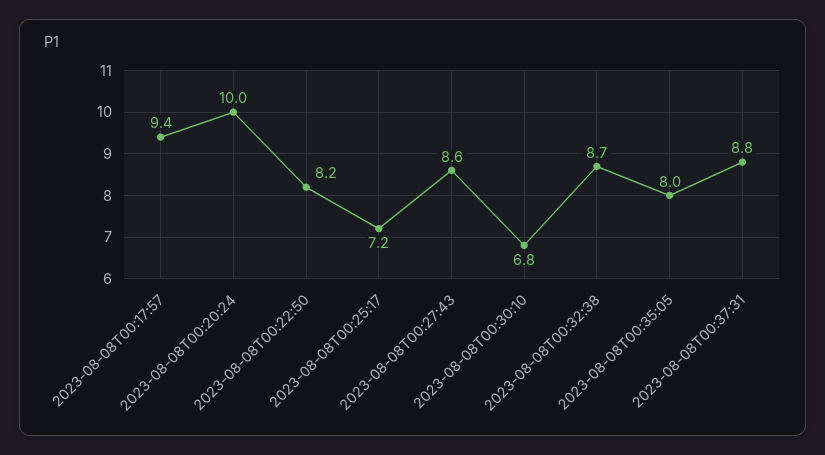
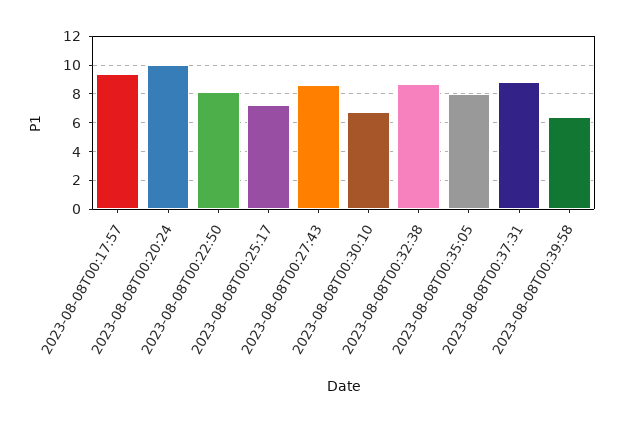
2023-08-08T00:39:58: none -> 6.5

